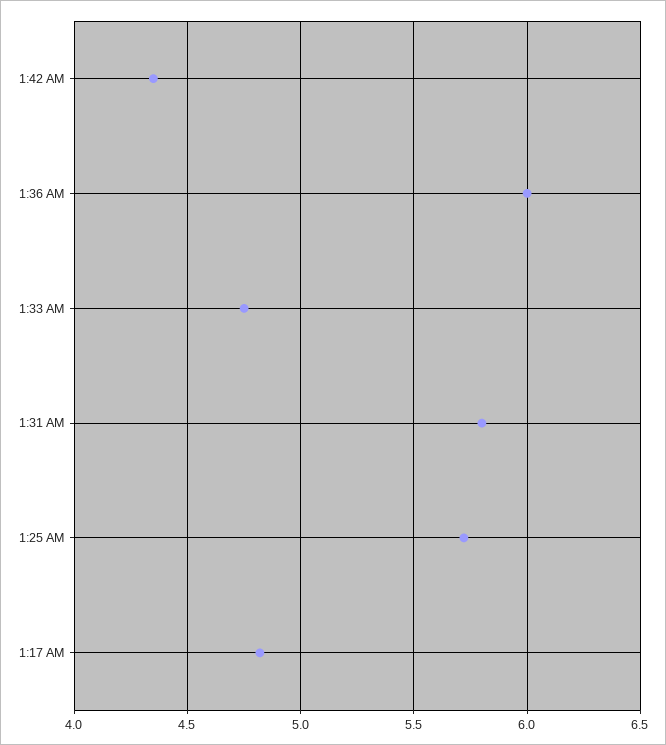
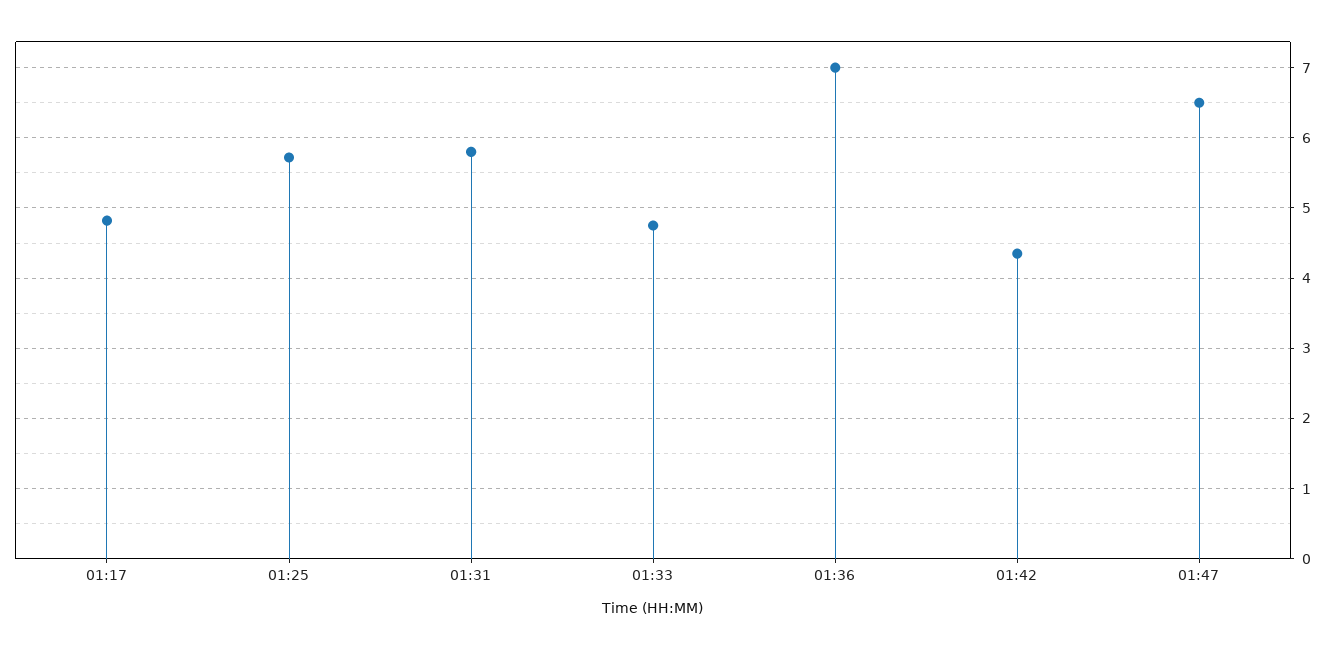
1:36 AM: 6 -> 7
01:47: none -> 6.5

